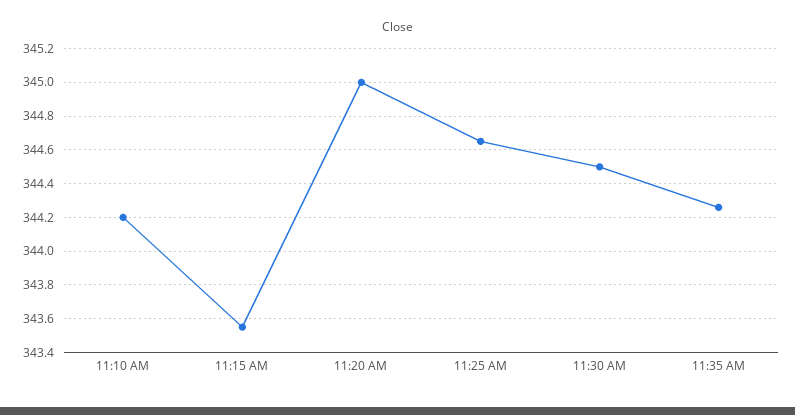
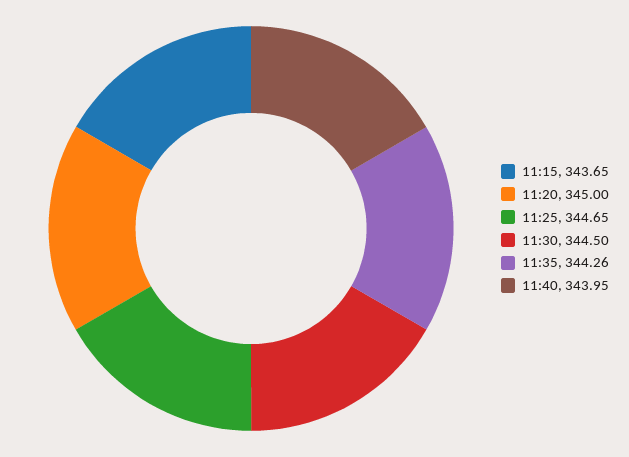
11:10 AM: 344.2 -> none
11:15 AM: 343.55 -> 343.65
11:40: none -> 343.95

